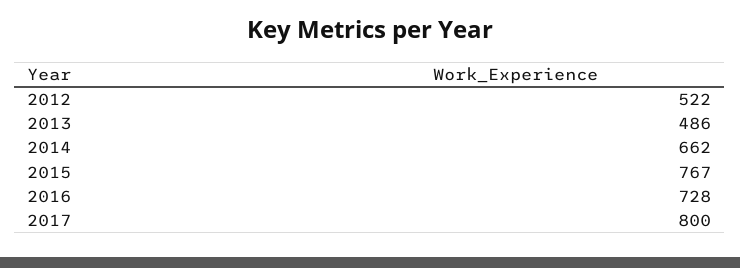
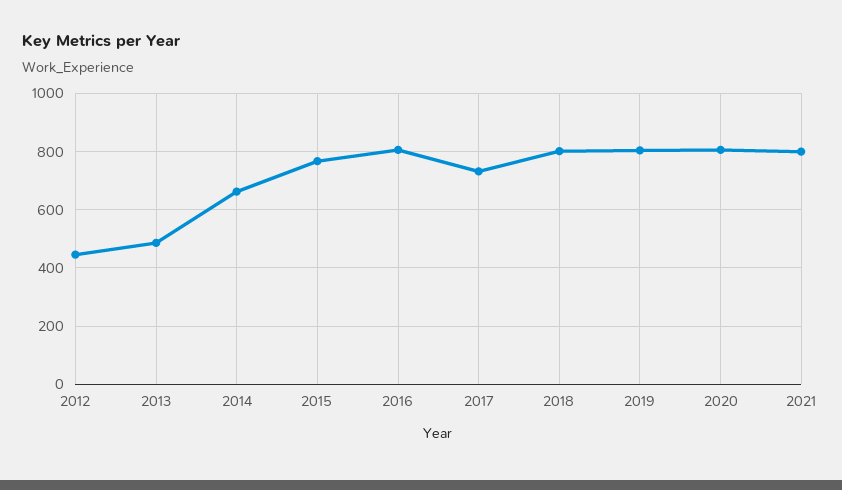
2012: 522 -> 450
2016: 728 -> 800
2017: 800 -> 725
2018: none -> 800
2019: none -> 800
2020: none -> 800
2021: none -> 800

